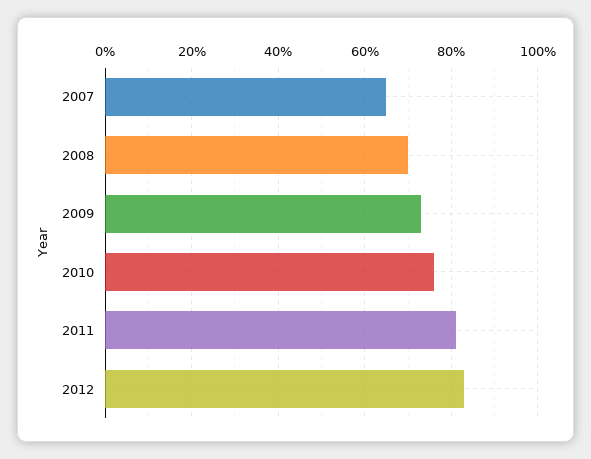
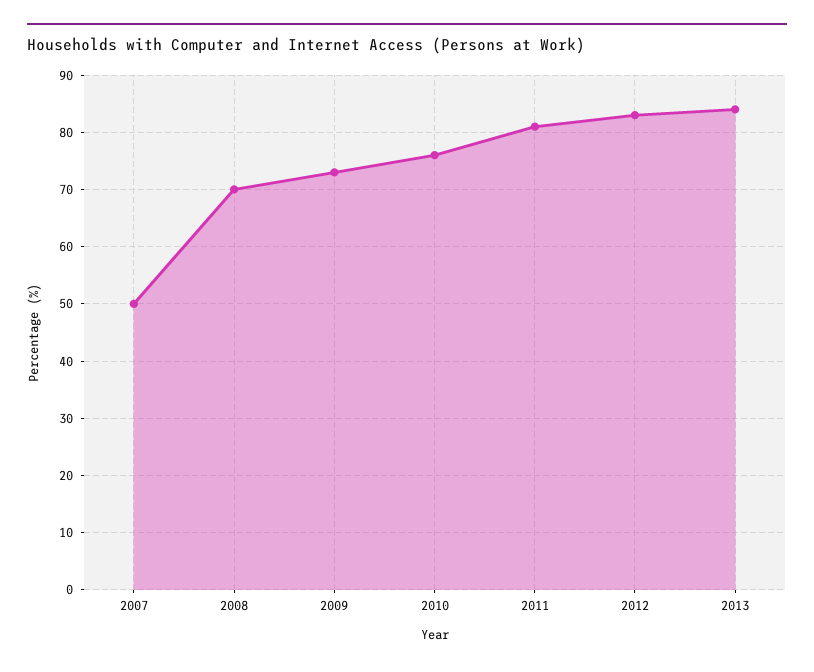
2007: 65 -> 50
2013: none -> 85

